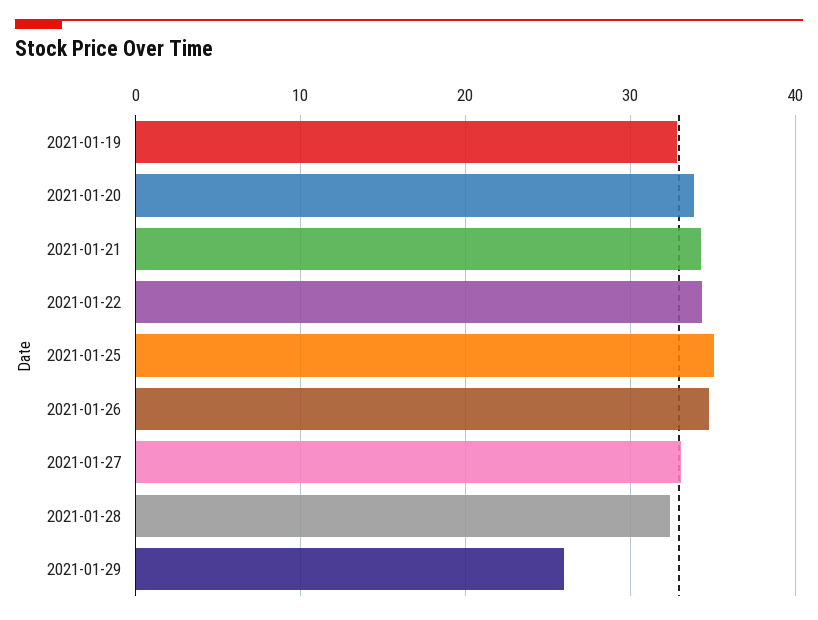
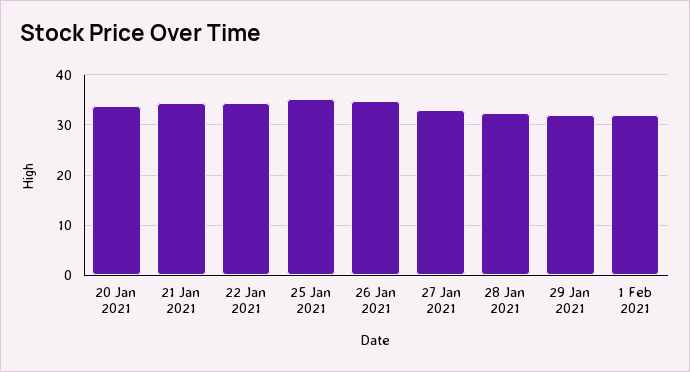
2021-01-19: 33 -> none
2021-01-29: 26 -> 32
1 Feb 2021: none -> 32

